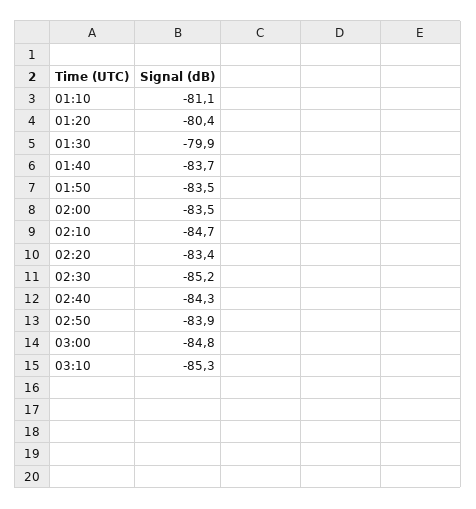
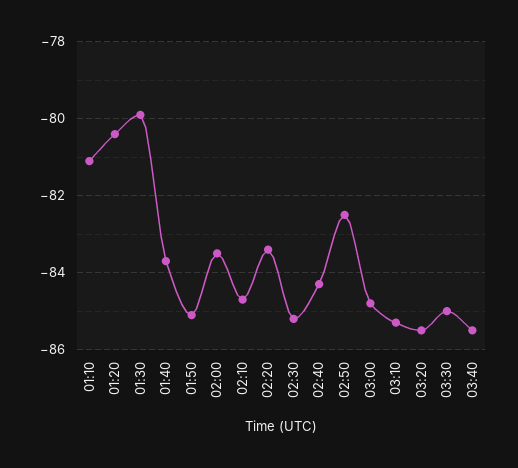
01:50: -83.5 -> -85
02:50: -83.9 -> -82.5
03:20: none -> -85.5
03:30: none -> -85
03:40: none -> -85.5

